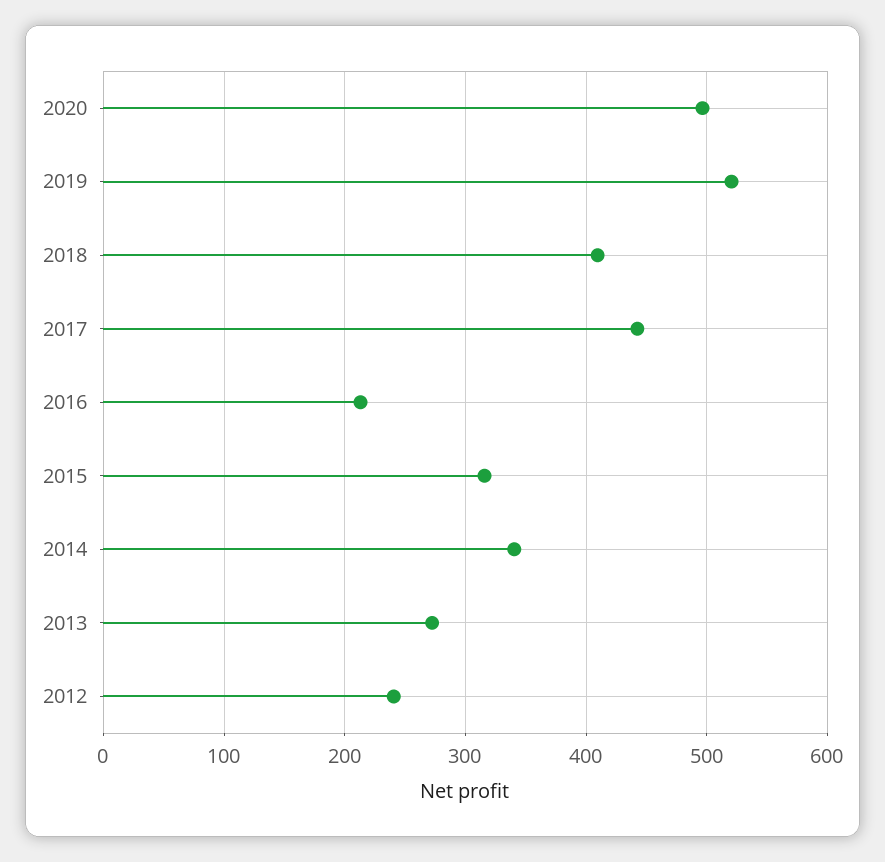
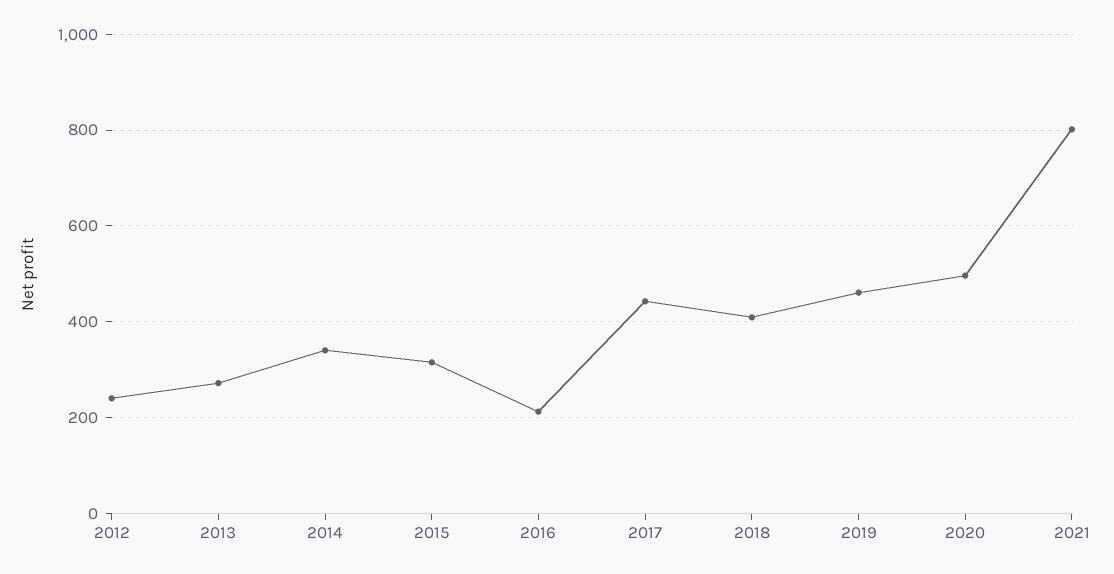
2019: 520 -> 460
2021: none -> 800

